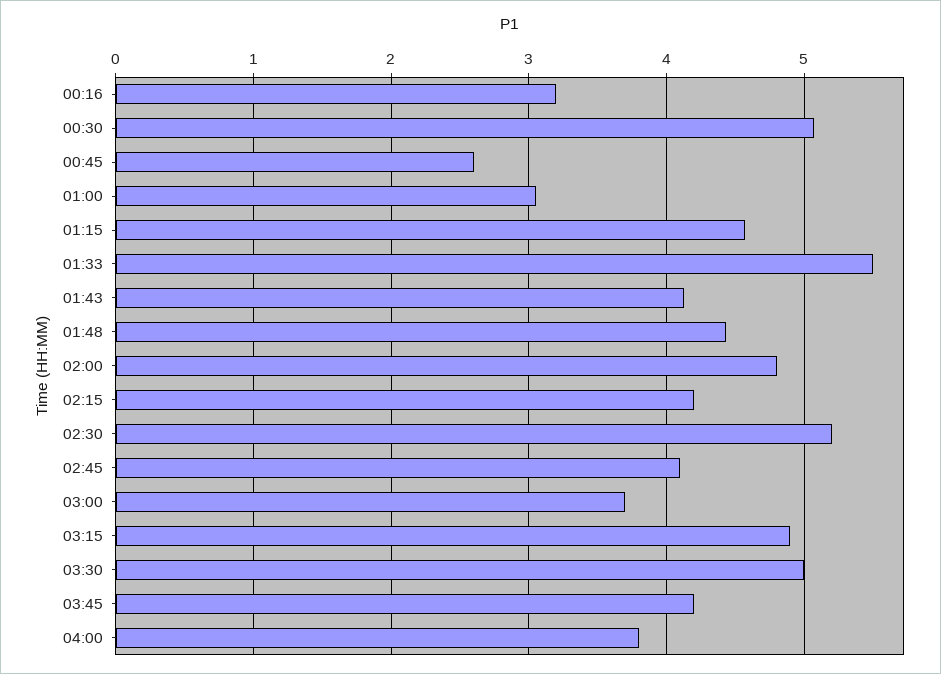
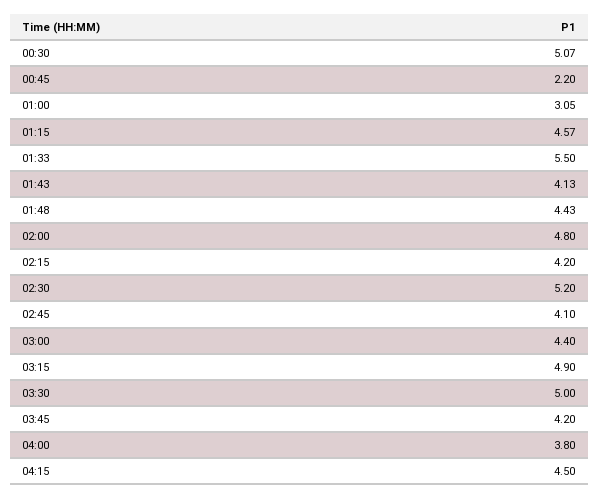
00:16: 3.2 -> none
00:45: 2.6 -> 2.2
03:00: 3.7 -> 4.4
04:15: none -> 4.5

